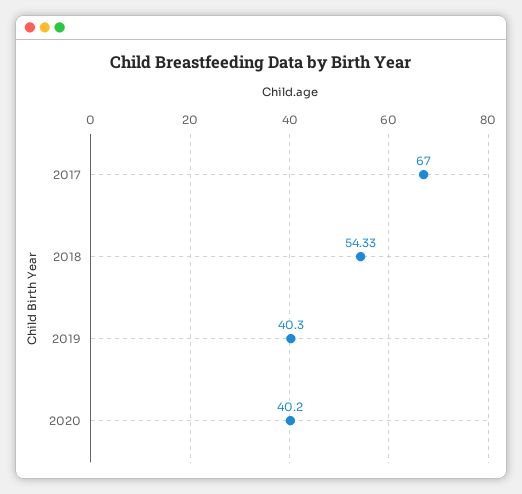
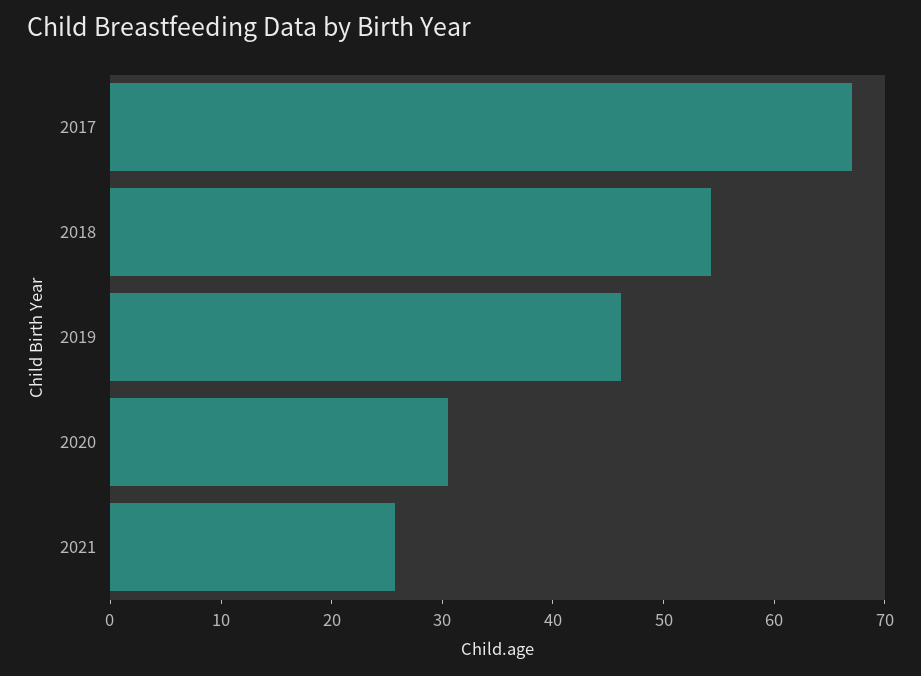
2019: 40.3 -> 46
2020: 40.2 -> 30
2021: none -> 26

